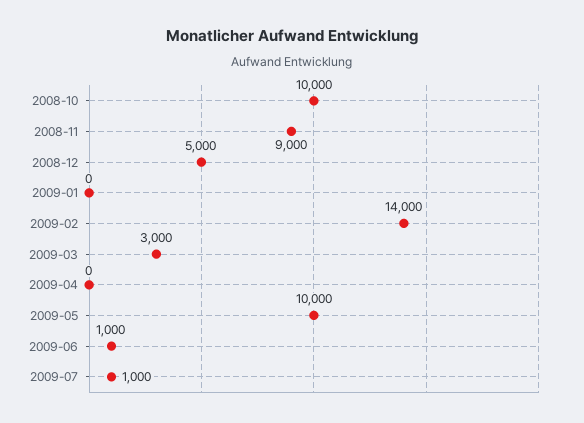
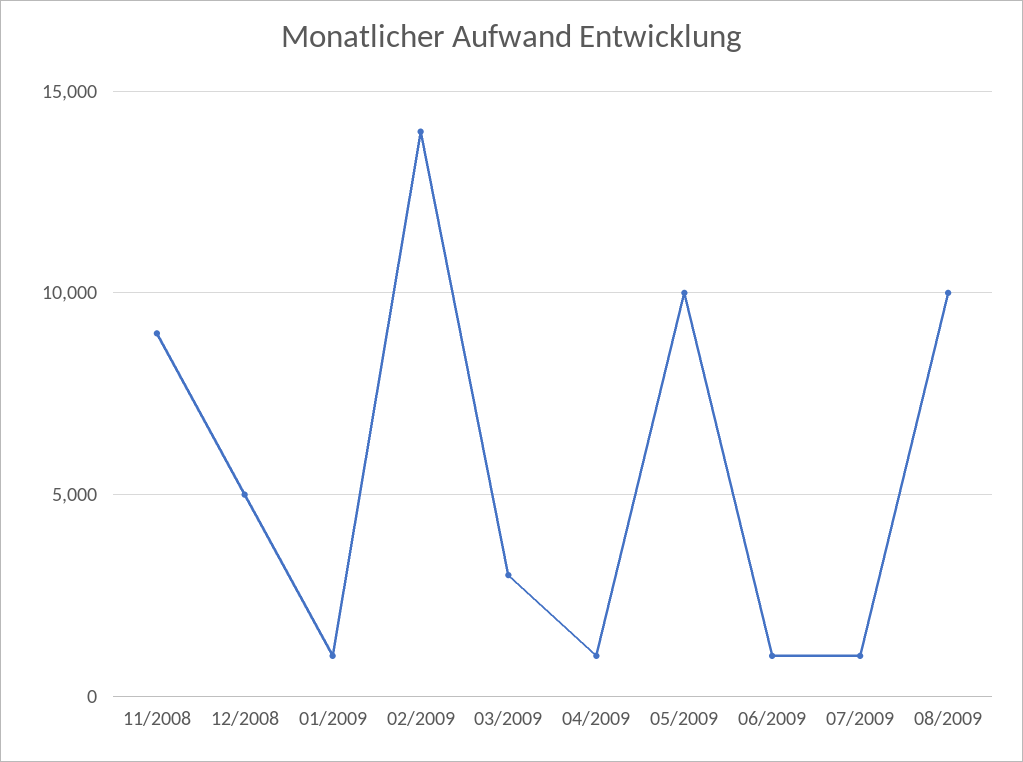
2008-10: 10000 -> none
2009-01: 0 -> 1000
2009-04: 0 -> 1000
08/2009: none -> 10000

